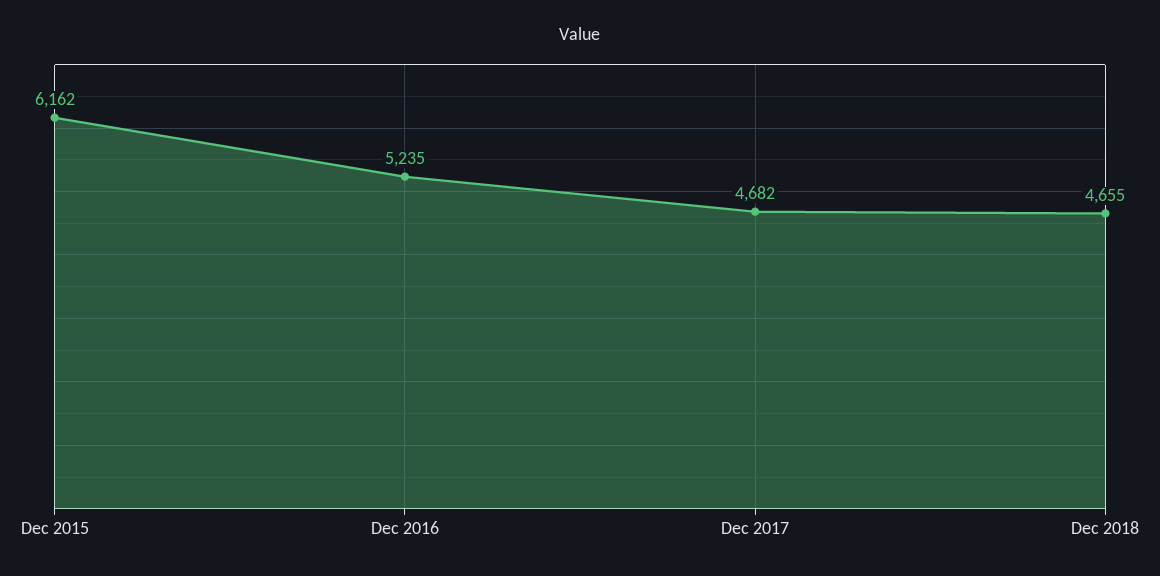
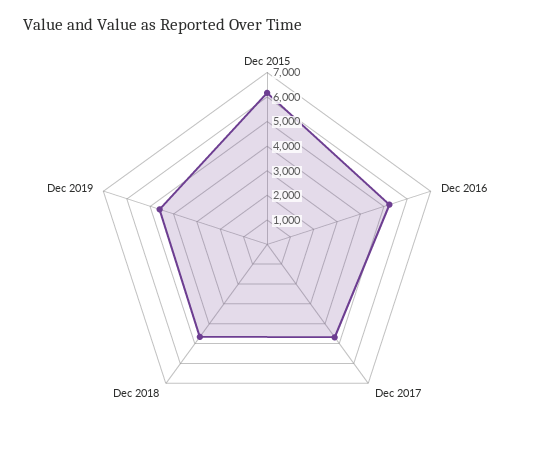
Dec 2019: none -> 4500

